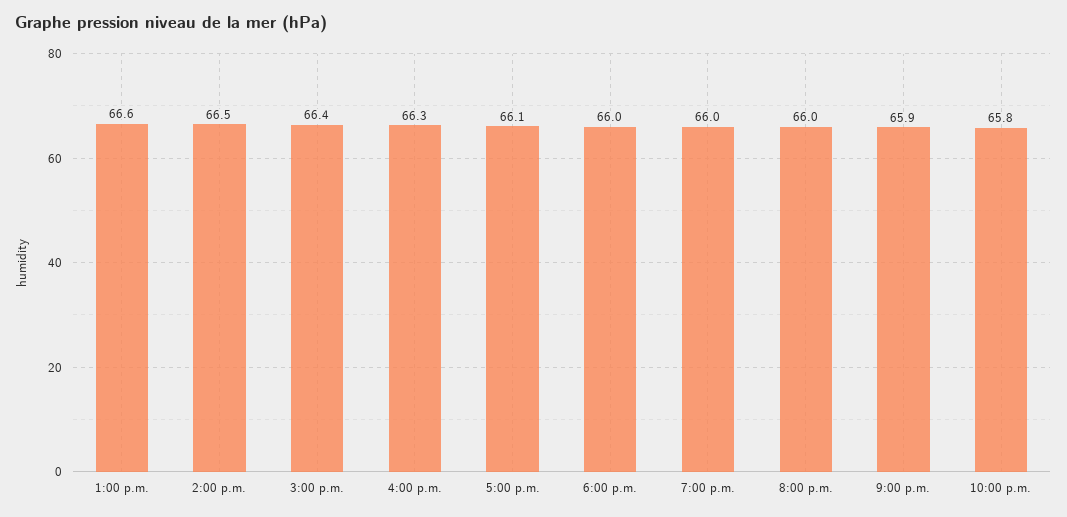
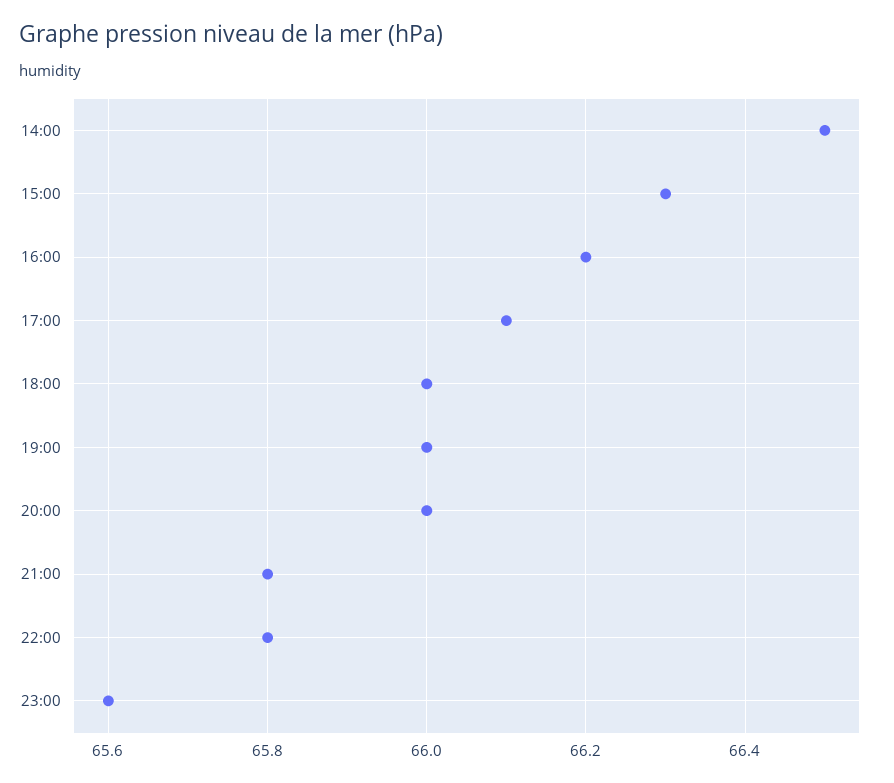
1:00 p.m.: 66.6 -> none
3:00 p.m.: 66.4 -> 66.3
4:00 p.m.: 66.3 -> 66.2
9:00 p.m.: 65.9 -> 65.8
23:00: none -> 65.6

